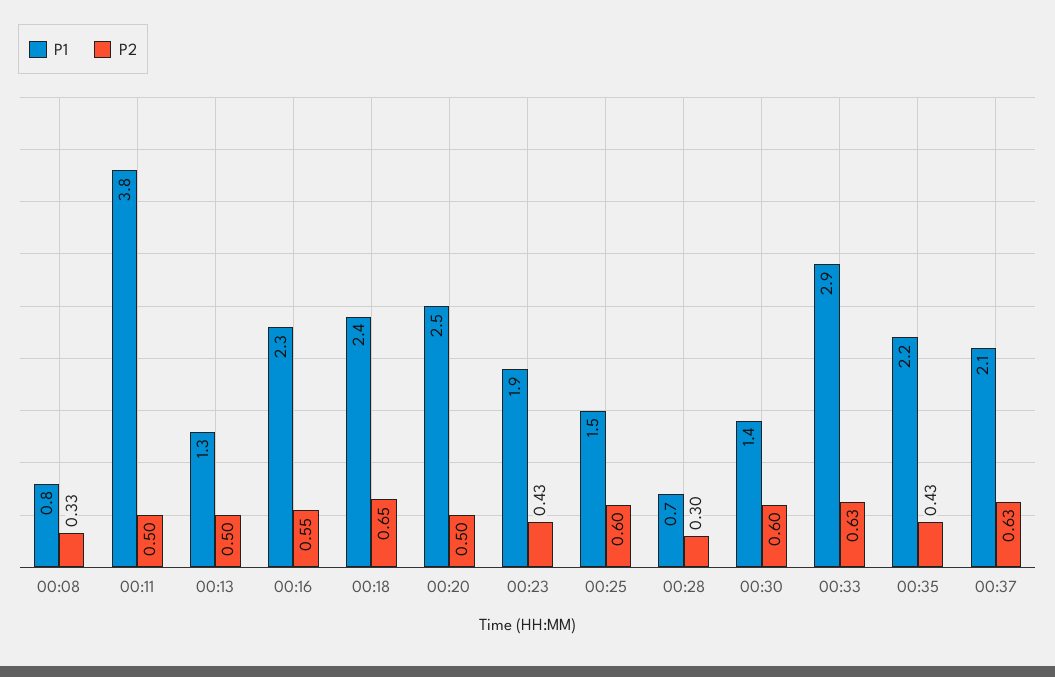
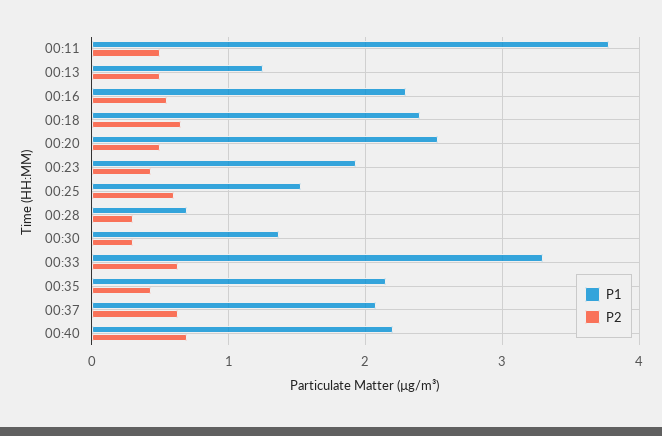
P1, 00:08: 0.8 -> none
P2, 00:08: 0.33 -> none
P2, 00:30: 0.6 -> 0.3
P1, 00:33: 2.9 -> 3.3
P1, 00:40: none -> 2.2
P2, 00:40: none -> 0.7

